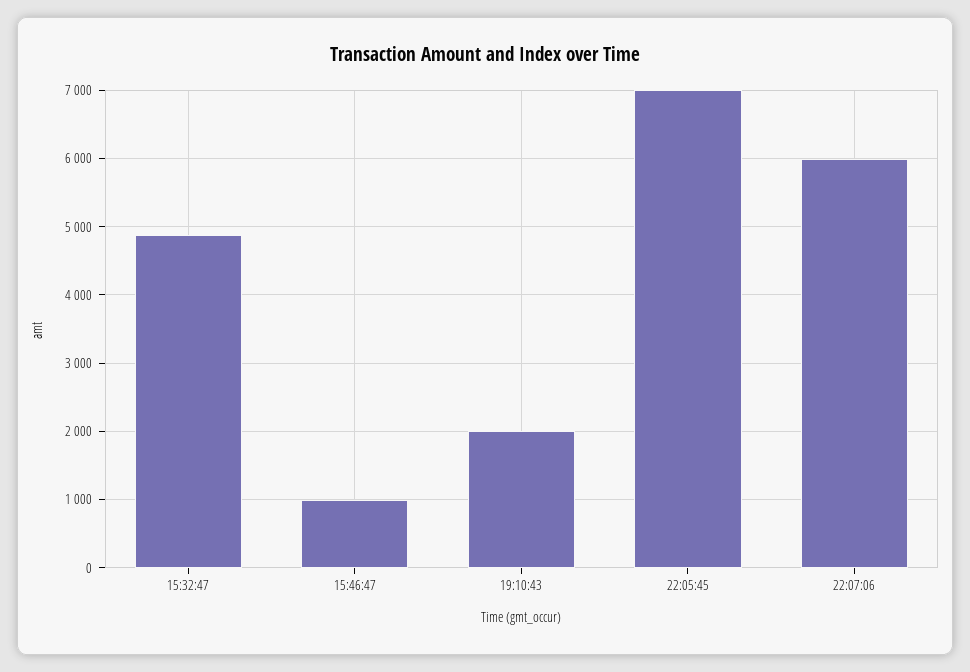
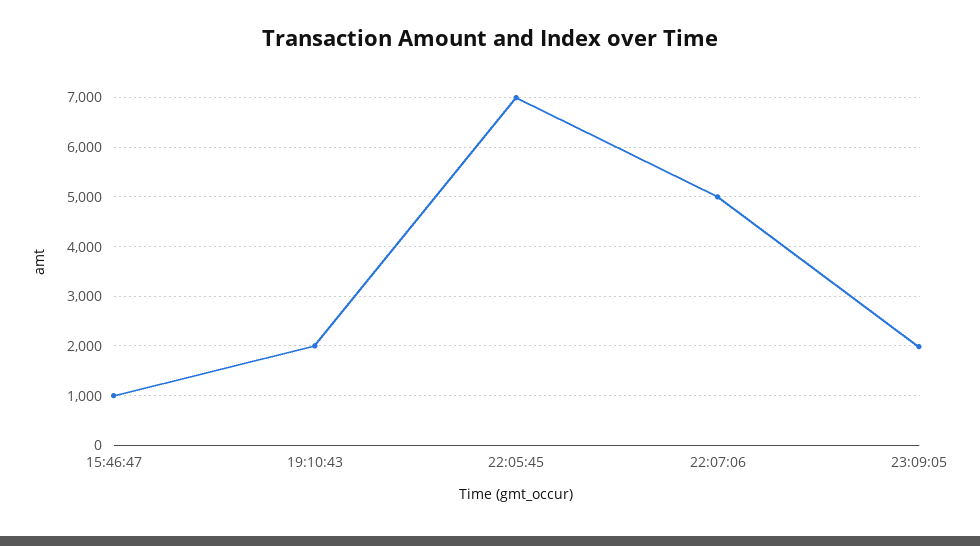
15:32:47: 4900 -> none
22:07:06: 6000 -> 5000
23:09:05: none -> 2000

